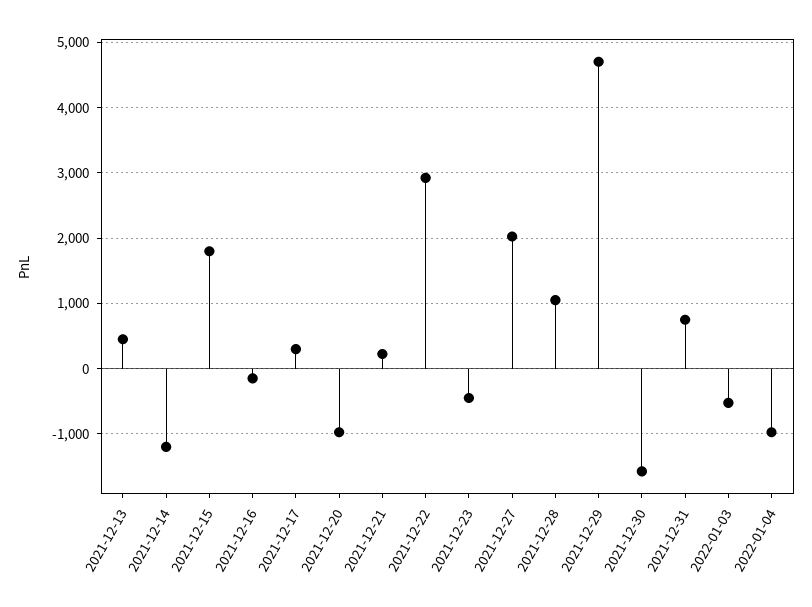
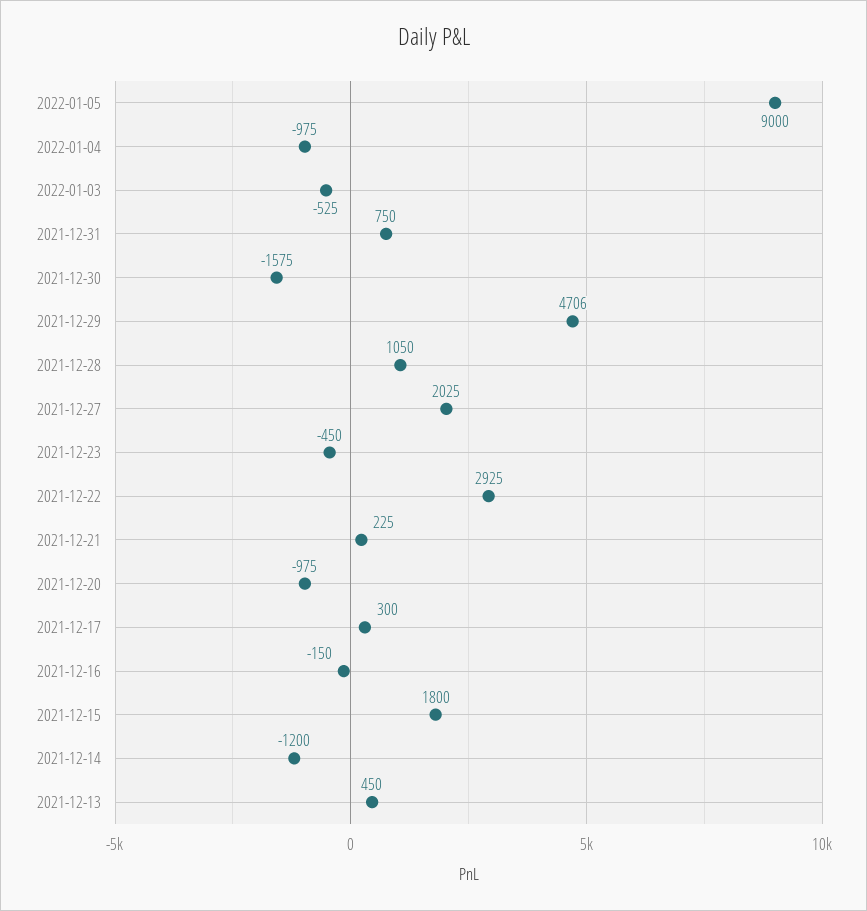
2022-01-05: none -> 9000

